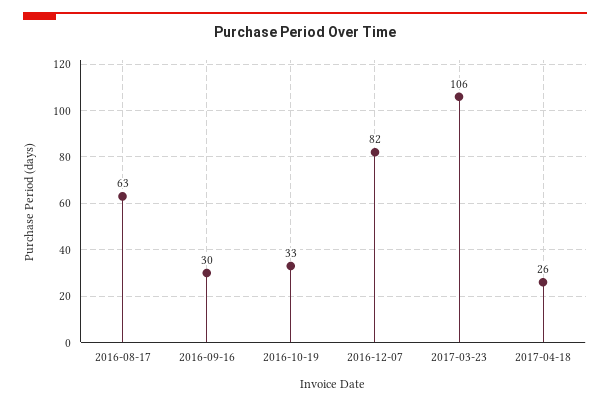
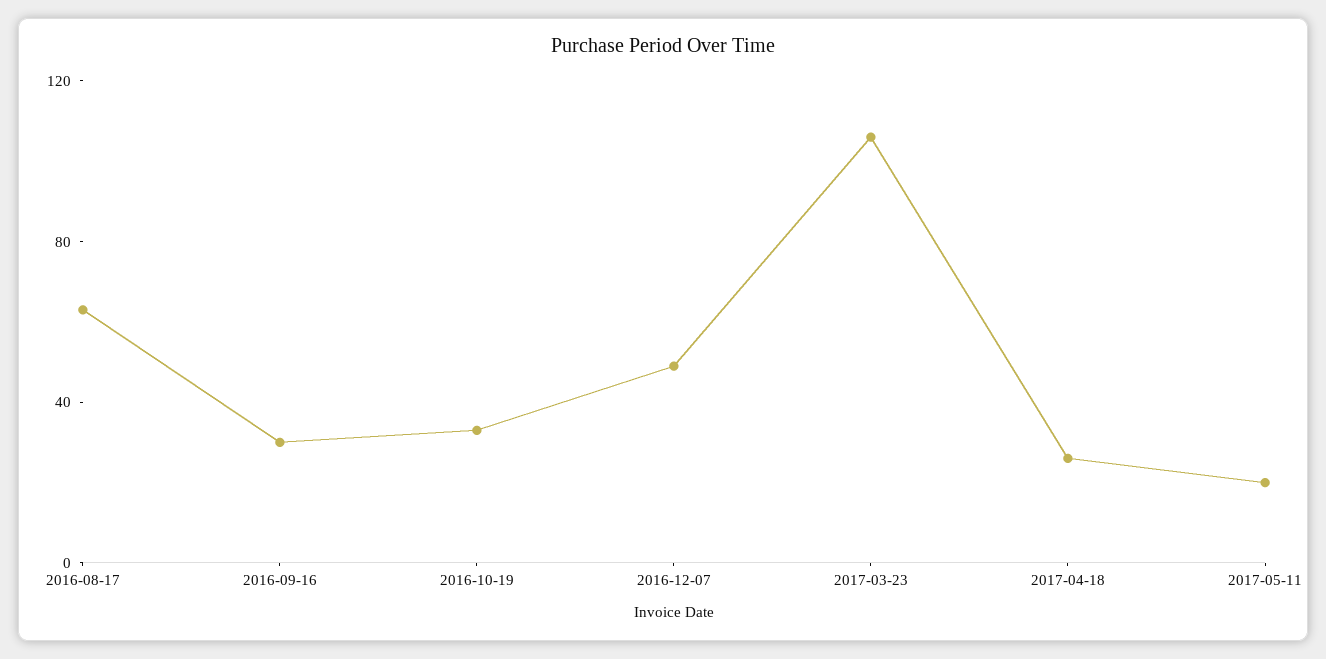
2016-12-07: 82 -> 50
2017-05-11: none -> 20

